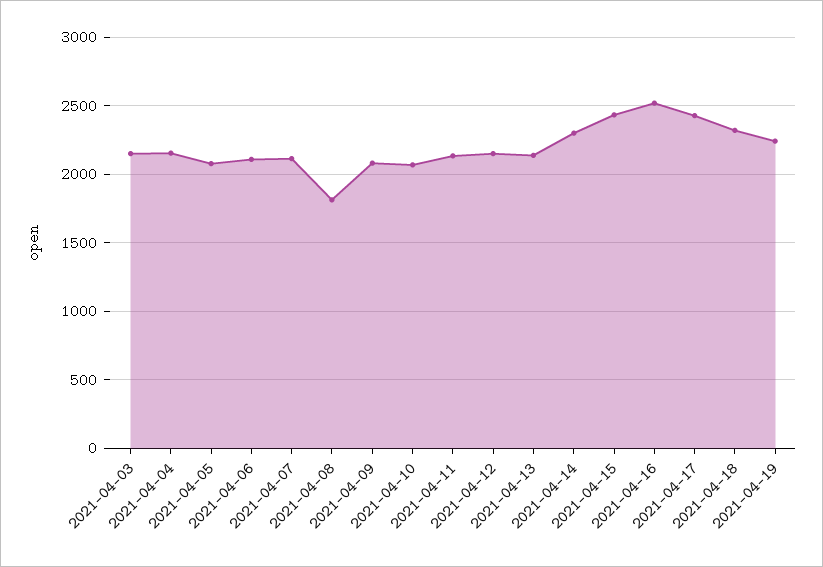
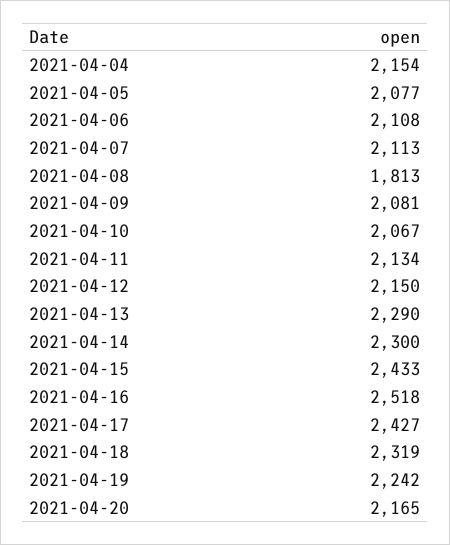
2021-04-03: 2150 -> none
2021-04-13: 2150 -> 2290
2021-04-20: none -> 2165

